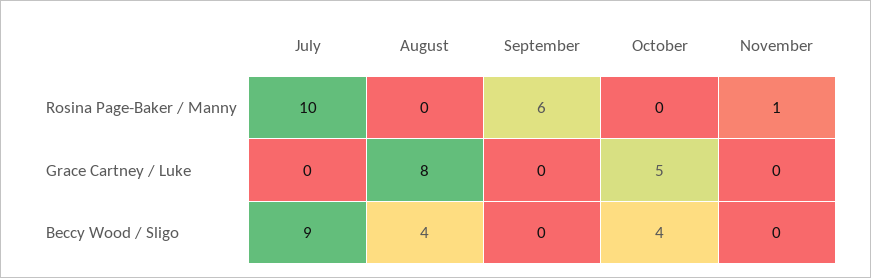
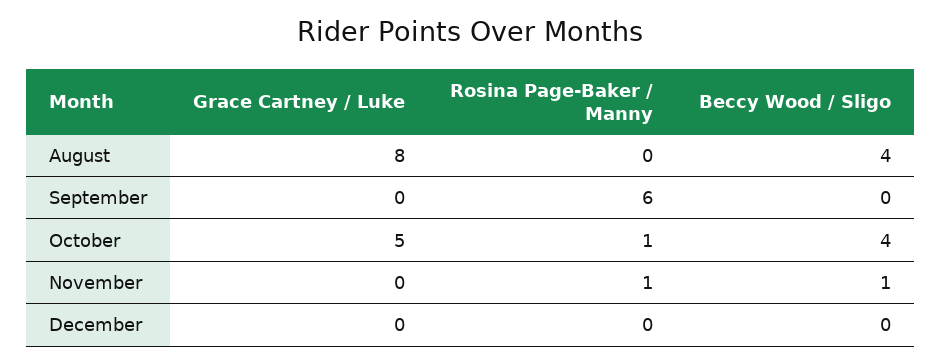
July, Rosina Page-Baker / Manny: 10 -> none
October, Rosina Page-Baker / Manny: 0 -> 1
July, Grace Cartney / Luke: 0 -> none
July, Beccy Wood / Sligo: 9 -> none
November, Beccy Wood / Sligo: 0 -> 1
December, Grace Cartney / Luke: none -> 0
December, Rosina Page-Baker / Manny: none -> 0
December, Beccy Wood / Sligo: none -> 0

